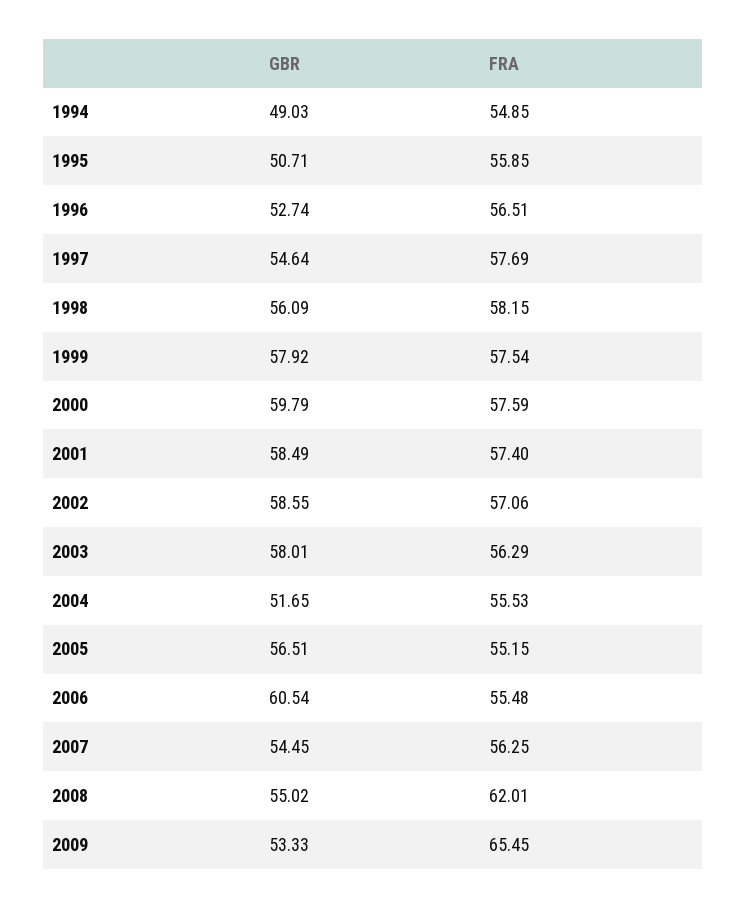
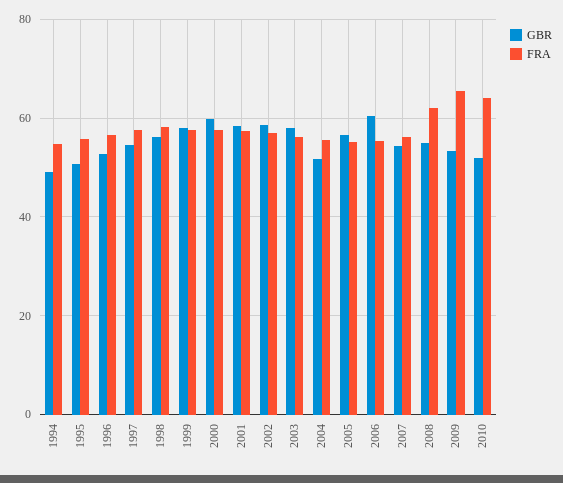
GBR, 2010: none -> 52
FRA, 2010: none -> 64

